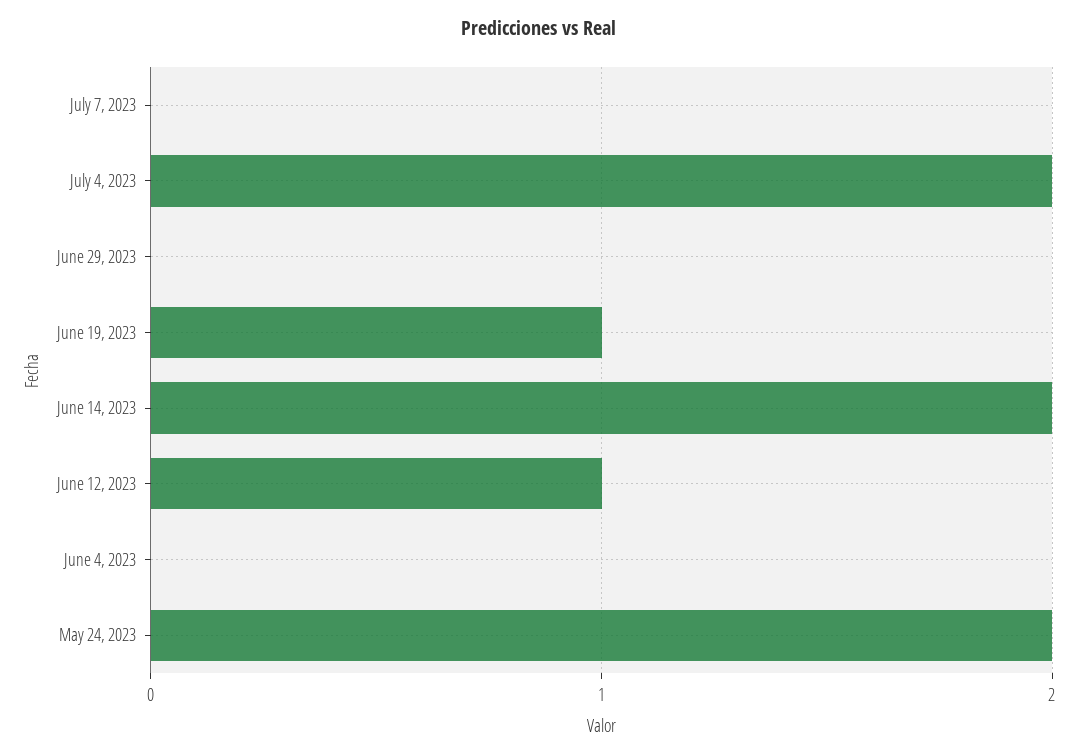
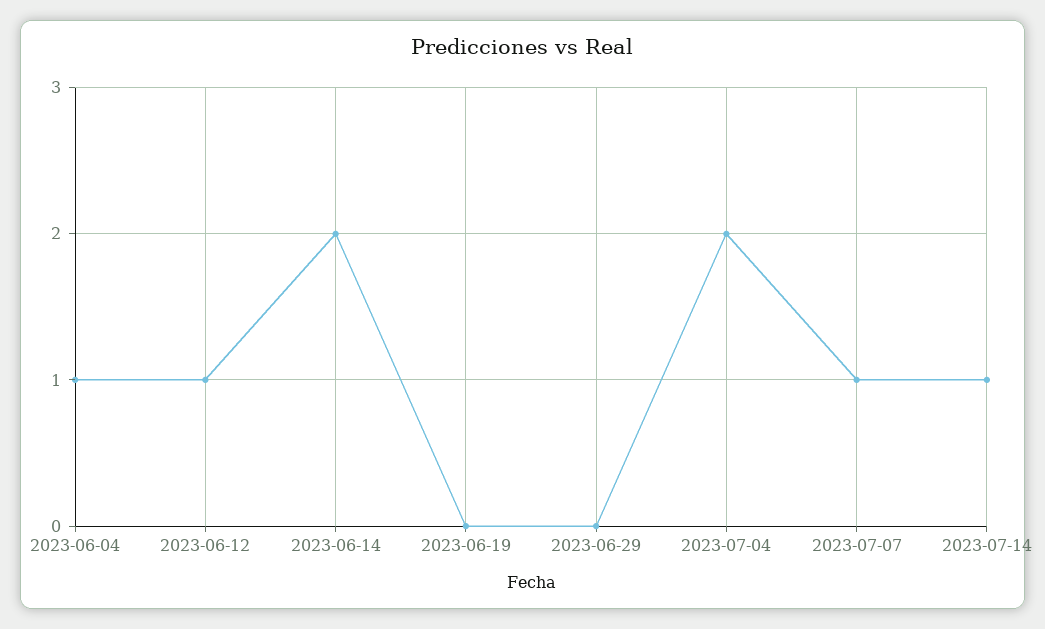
July 7, 2023: 0 -> 1
June 19, 2023: 1 -> 0
June 4, 2023: 0 -> 1
May 24, 2023: 2 -> none
2023-07-14: none -> 1

